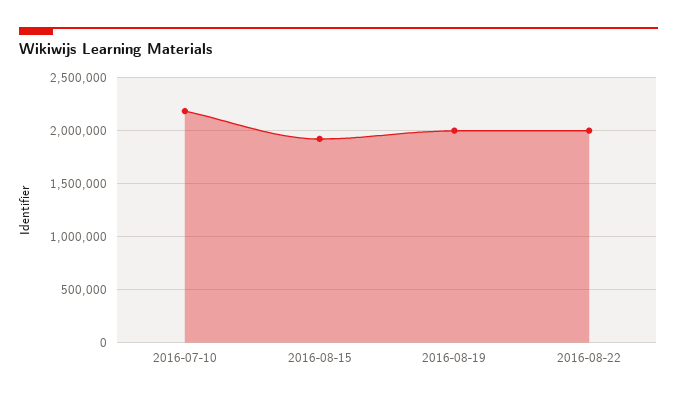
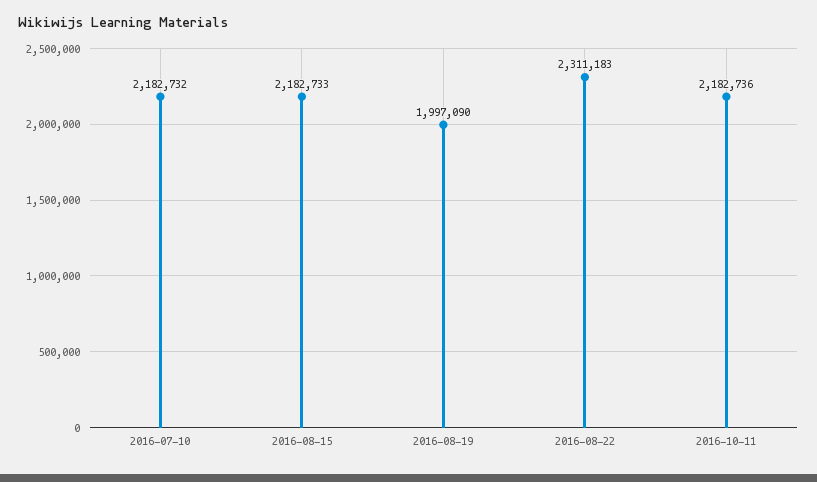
2016-08-15: 1900000 -> 2182733
2016-08-22: 2000000 -> 2311183
2016-10-11: none -> 2182736

